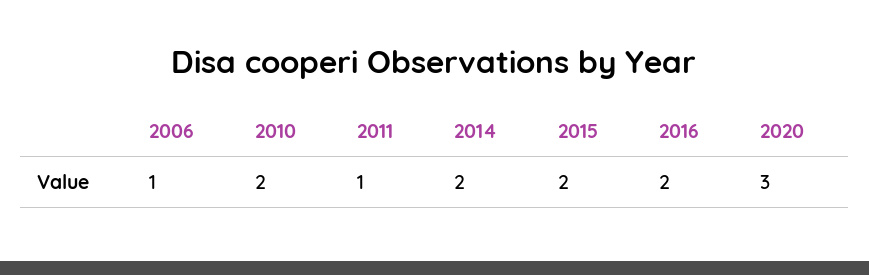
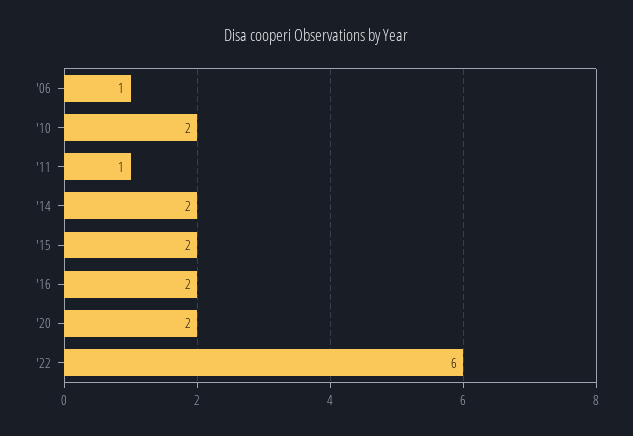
2020: 3 -> 2
'22: none -> 6

